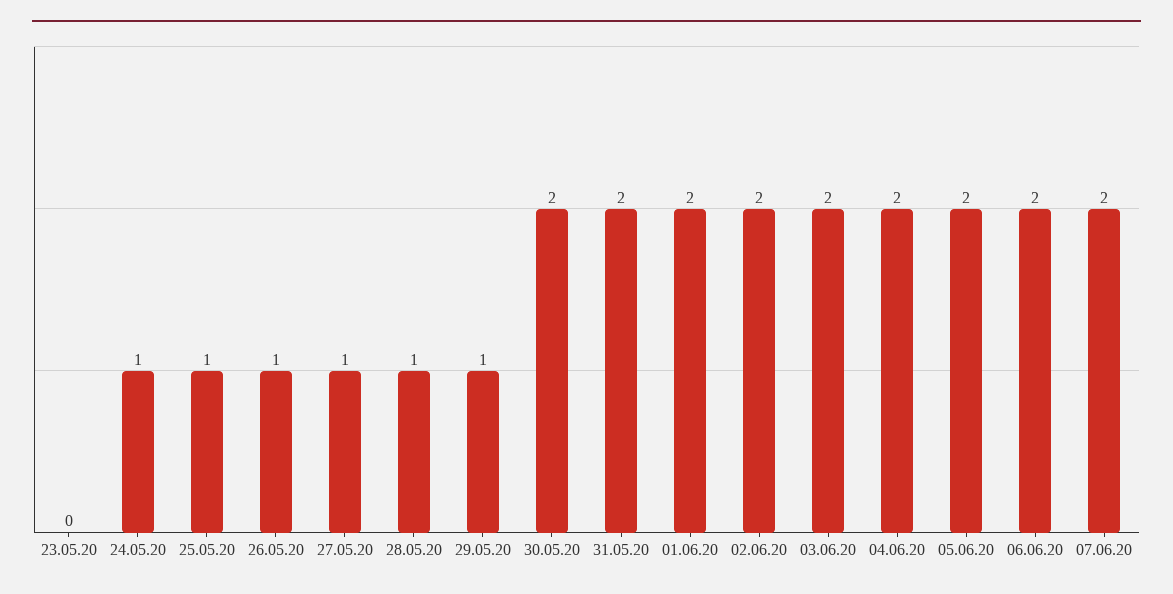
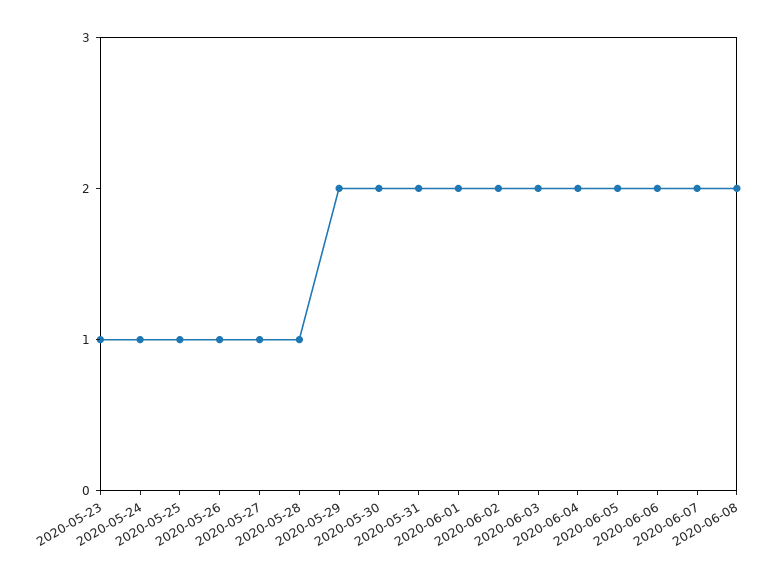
23.05.20: 0 -> 1
29.05.20: 1 -> 2
2020-06-08: none -> 2

